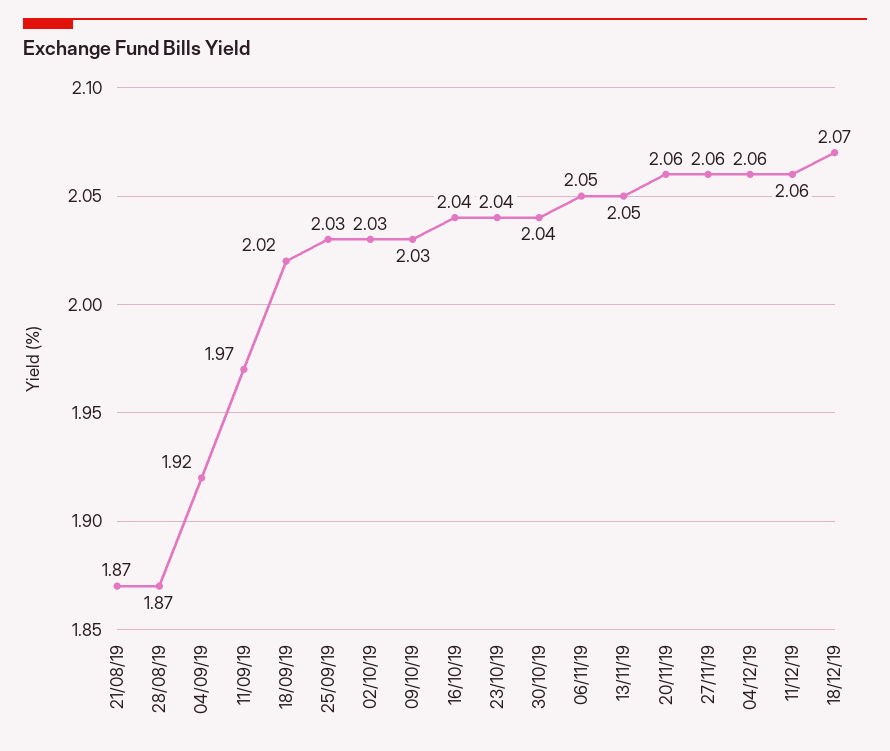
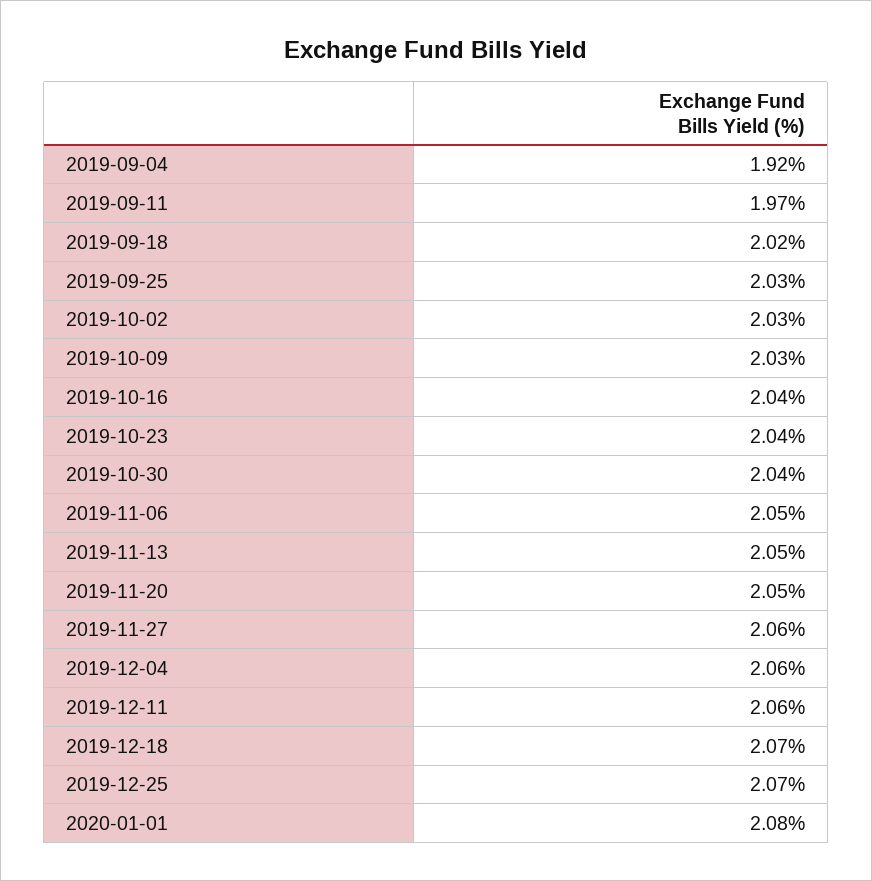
21/08/19: 1.87 -> none
28/08/19: 1.87 -> none
20/11/19: 2.06 -> 2.05
2019-12-25: none -> 2.07
2020-01-01: none -> 2.08

